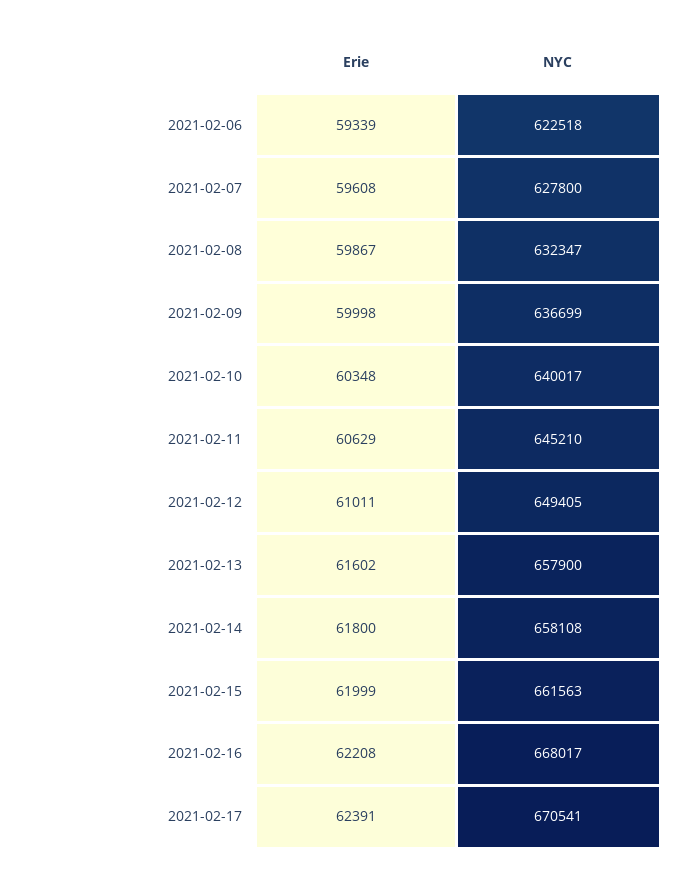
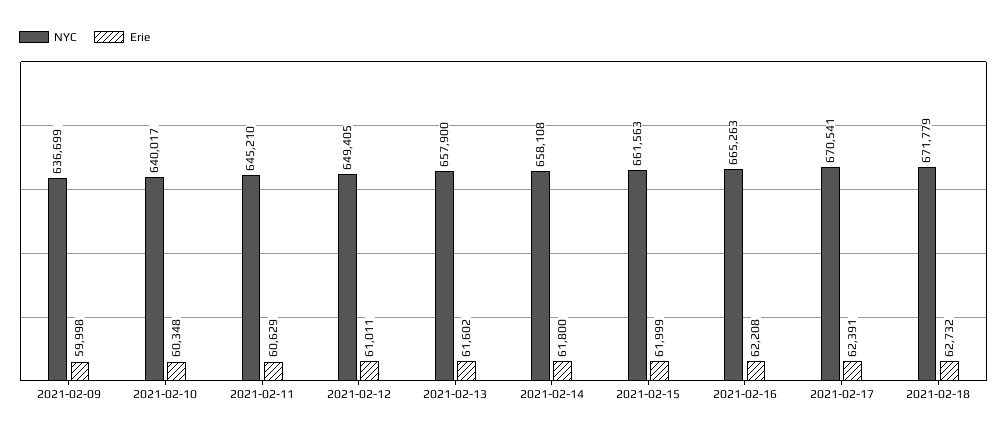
Erie, 2021-02-06: 59339 -> none
NYC, 2021-02-06: 622518 -> none
Erie, 2021-02-07: 59608 -> none
NYC, 2021-02-07: 627800 -> none
Erie, 2021-02-08: 59867 -> none
NYC, 2021-02-08: 632347 -> none
NYC, 2021-02-16: 668017 -> 665263
NYC, 2021-02-18: none -> 671779
Erie, 2021-02-18: none -> 62732

